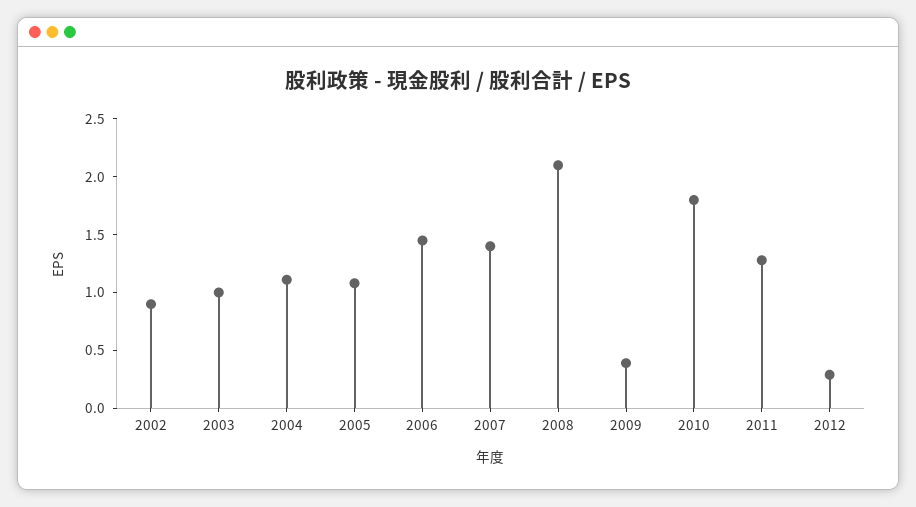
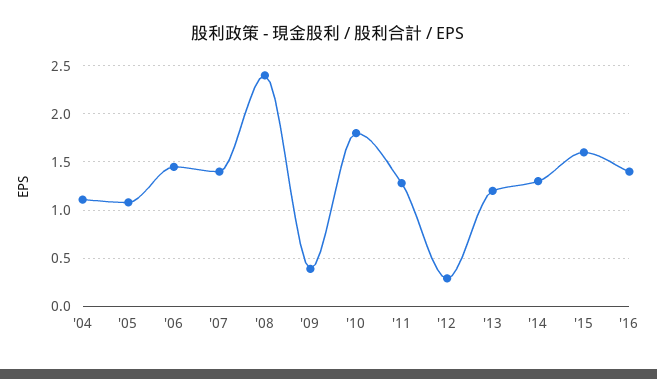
2002: 0.9 -> none
2003: 1 -> none
2008: 2.1 -> 2.4
'13: none -> 1.2
'14: none -> 1.3
'15: none -> 1.6
'16: none -> 1.4

